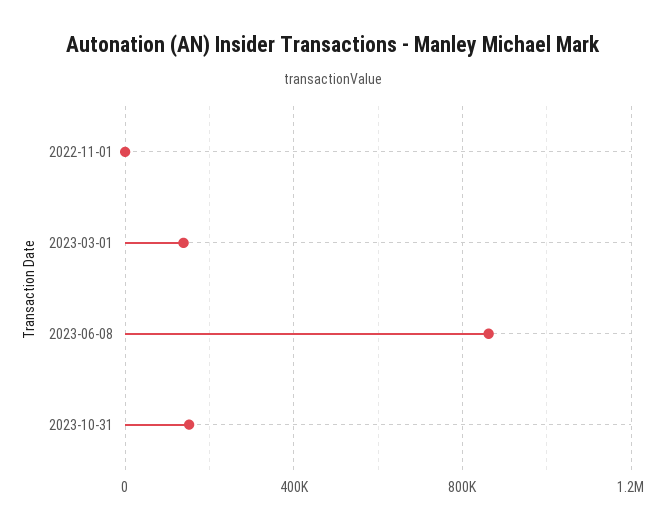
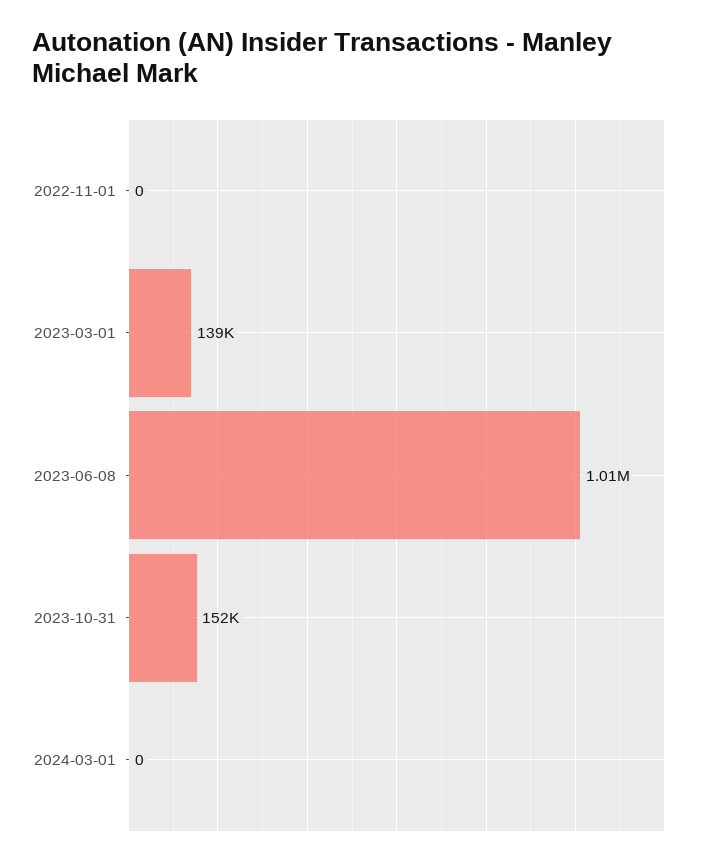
2023-06-08: 850000 -> 1010000
2024-03-01: none -> 0

